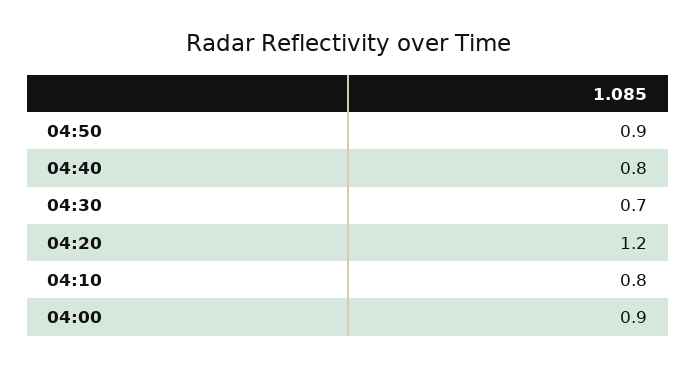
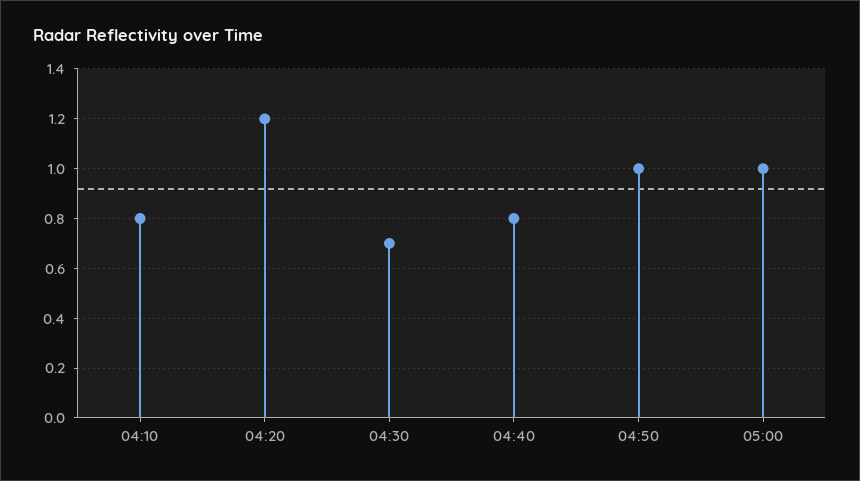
04:50: 0.9 -> 1
04:00: 0.9 -> none
05:00: none -> 1

